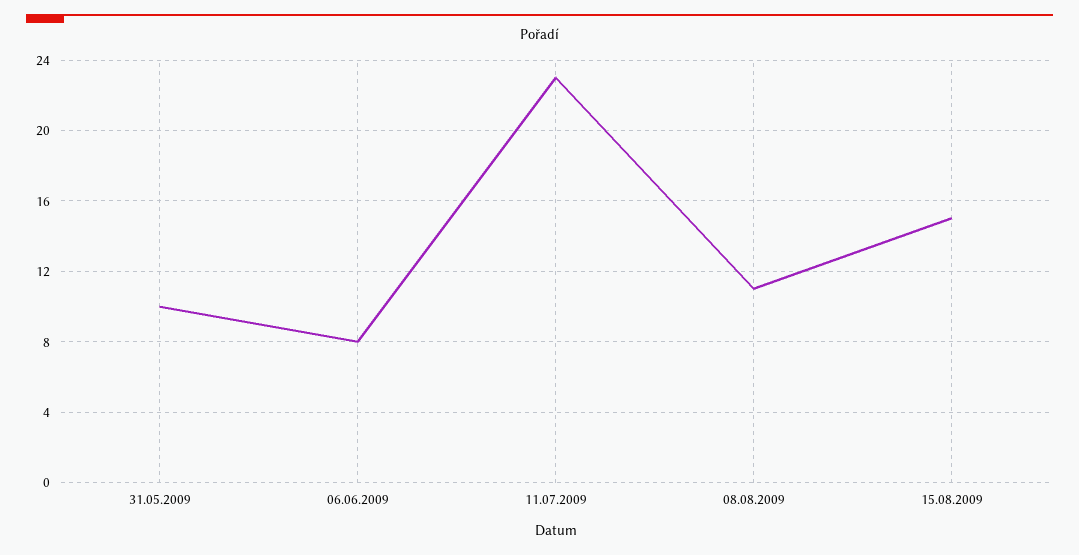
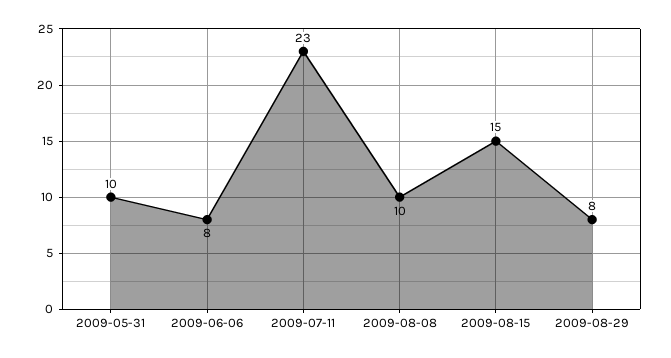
08.08.2009: 11 -> 10
2009-08-29: none -> 8

